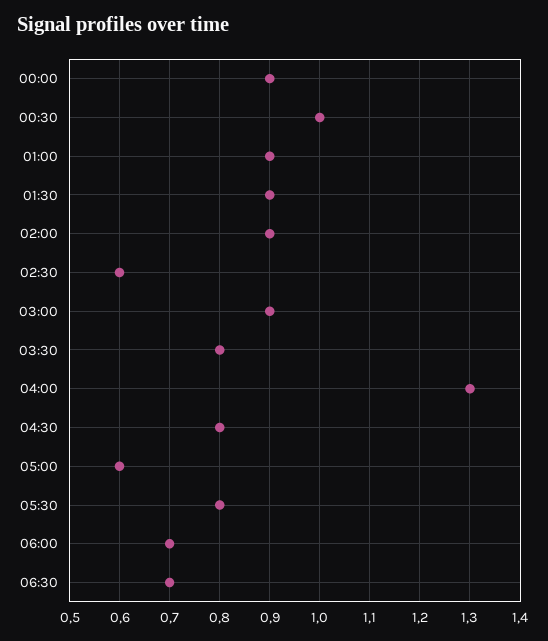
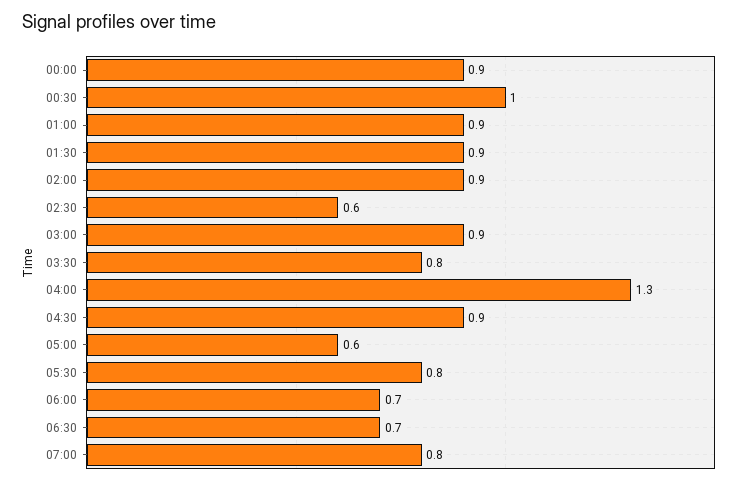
04:30: 0.8 -> 0.9
07:00: none -> 0.8

